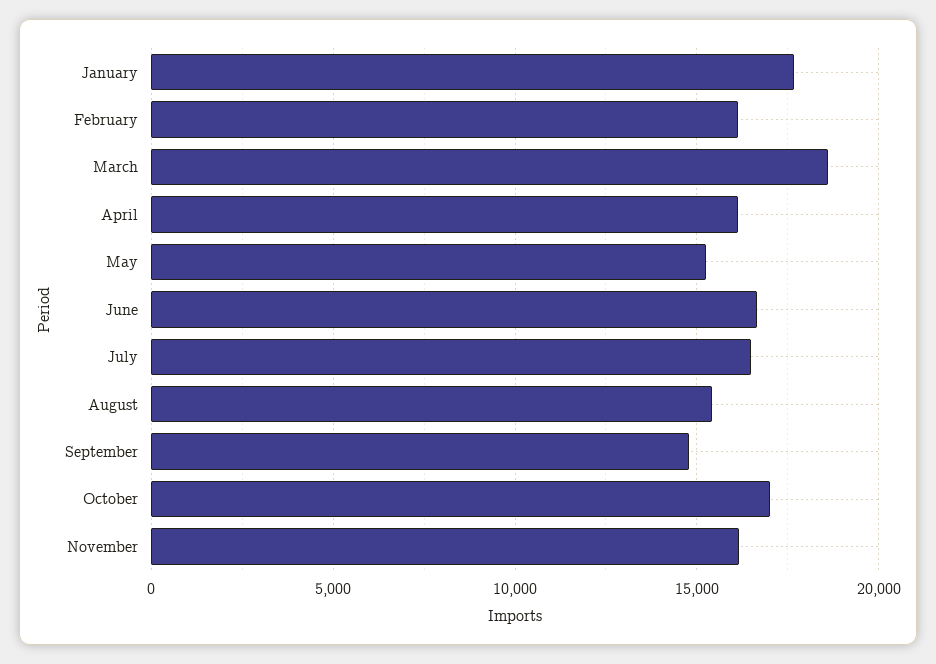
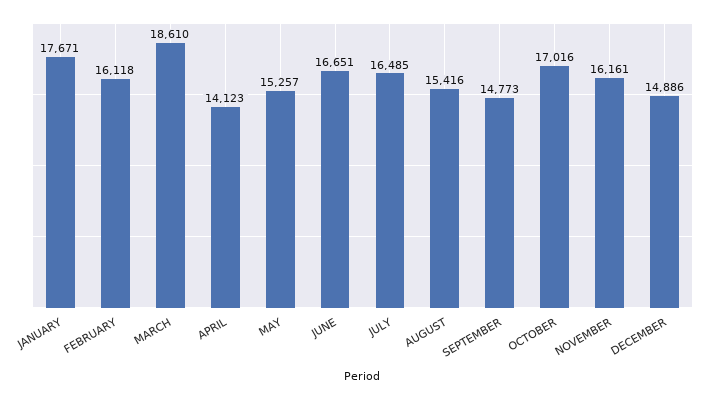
April: 16000 -> 14123
DECEMBER: none -> 14886

